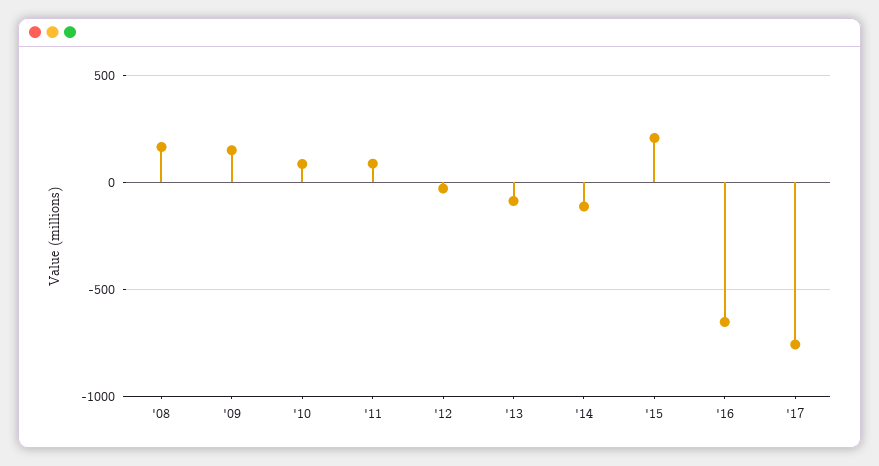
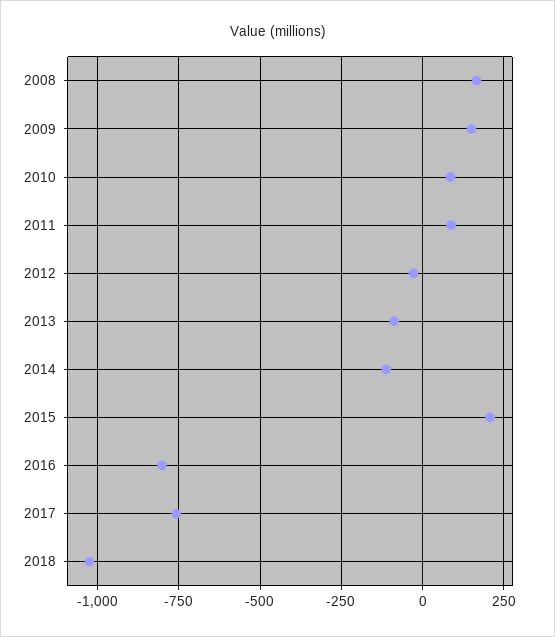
'16: -650 -> -800
2018: none -> -1025

